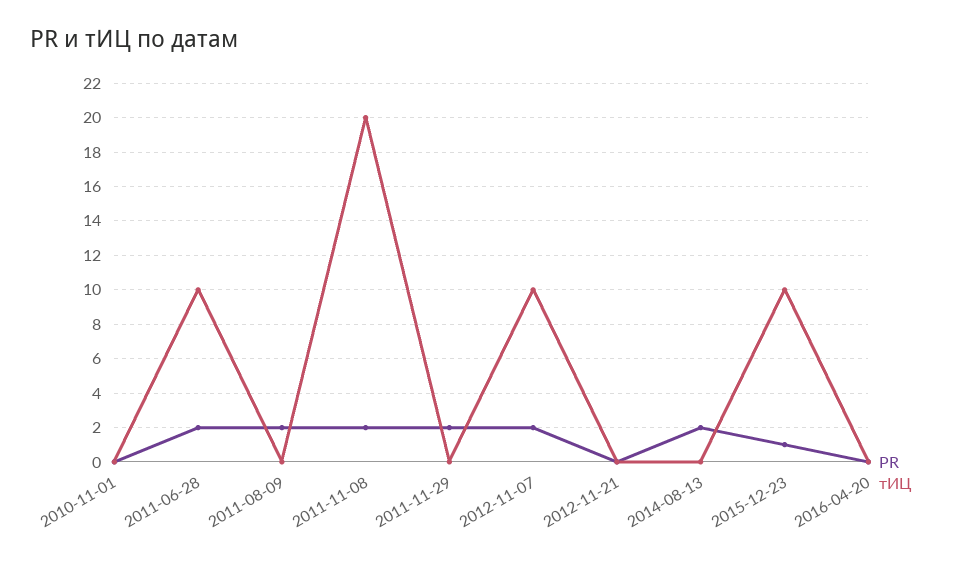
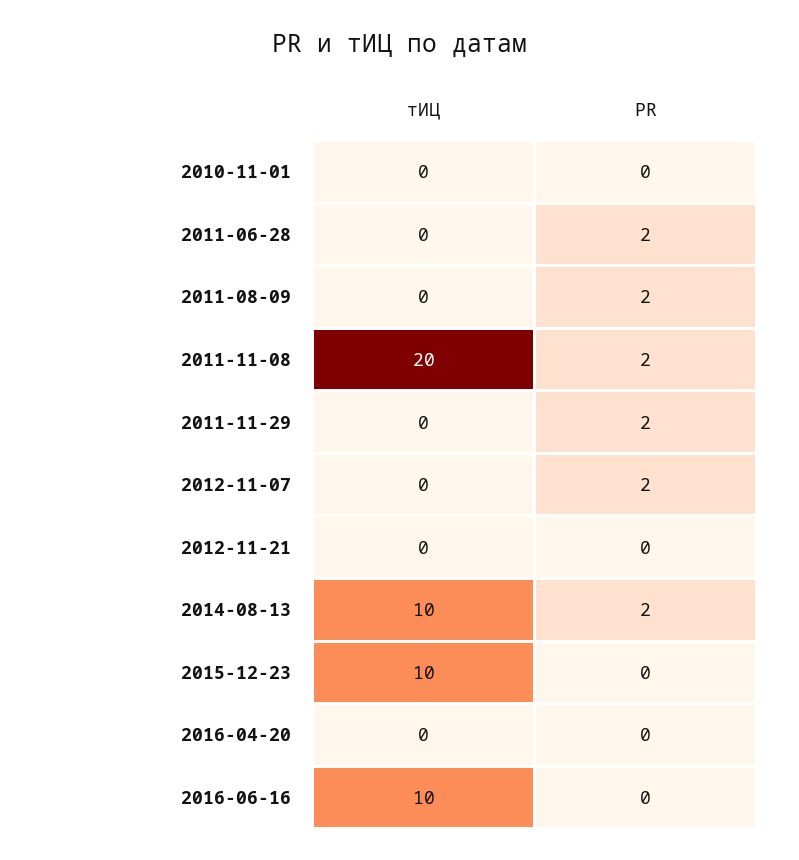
тИЦ, 2011-06-28: 10 -> 0
тИЦ, 2012-11-07: 10 -> 0
тИЦ, 2014-08-13: 0 -> 10
PR, 2015-12-23: 1 -> 0
тИЦ, 2016-06-16: none -> 10
PR, 2016-06-16: none -> 0

